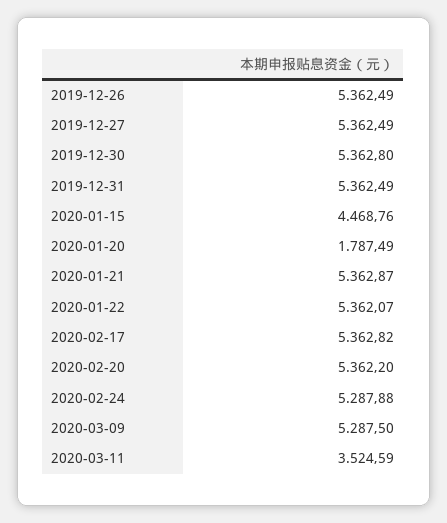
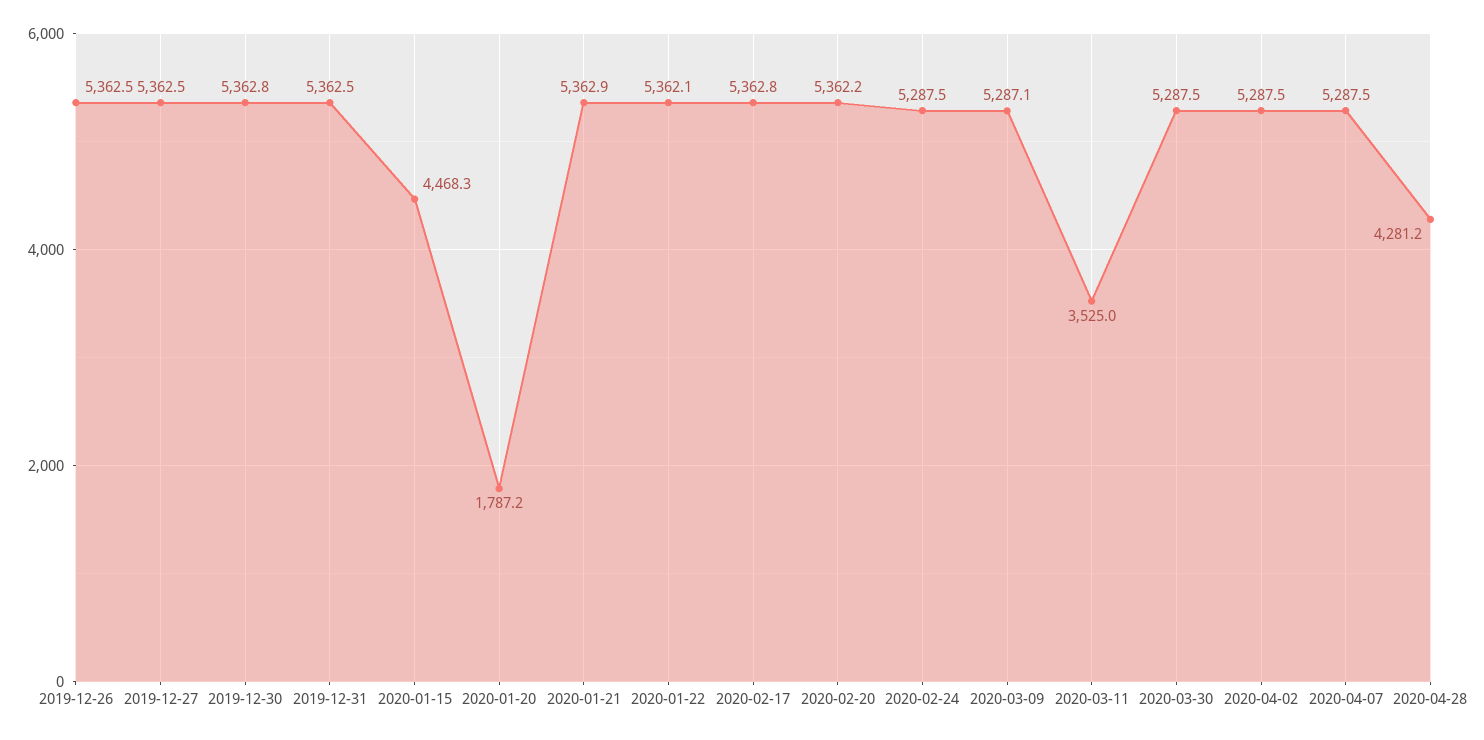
2020-01-15: 4468.76 -> 4468.3
2020-01-20: 1787.49 -> 1787.2
2020-02-24: 5287.88 -> 5287.5
2020-03-09: 5287.5 -> 5287.1
2020-03-11: 3524.59 -> 3525
2020-03-30: none -> 5287.5
2020-04-02: none -> 5287.5
2020-04-07: none -> 5287.5
2020-04-28: none -> 4281.2

